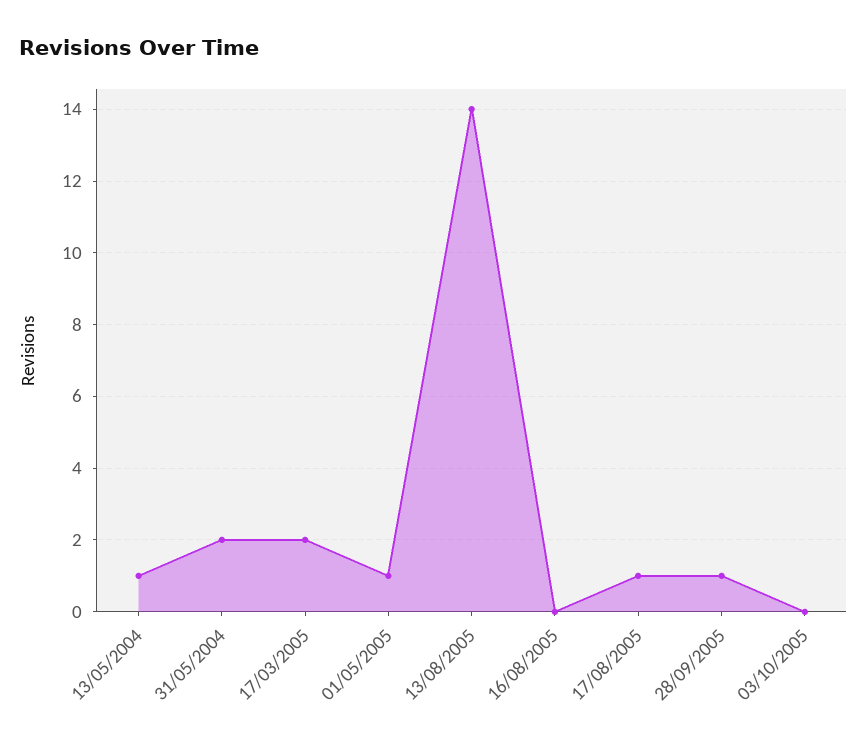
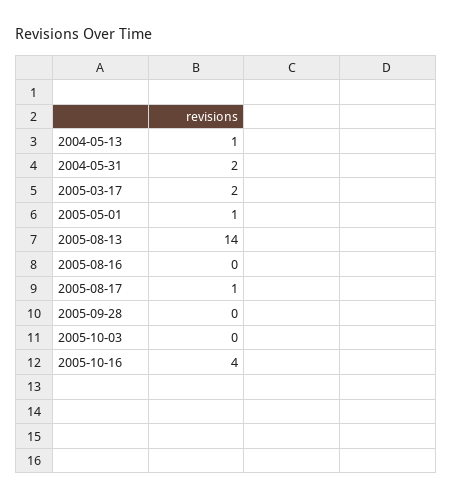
28/09/2005: 1 -> 0
2005-10-16: none -> 4

